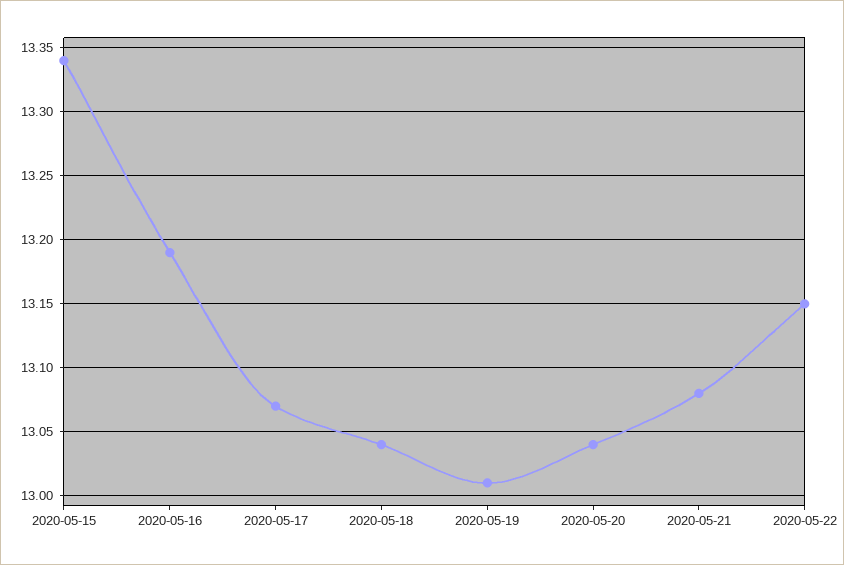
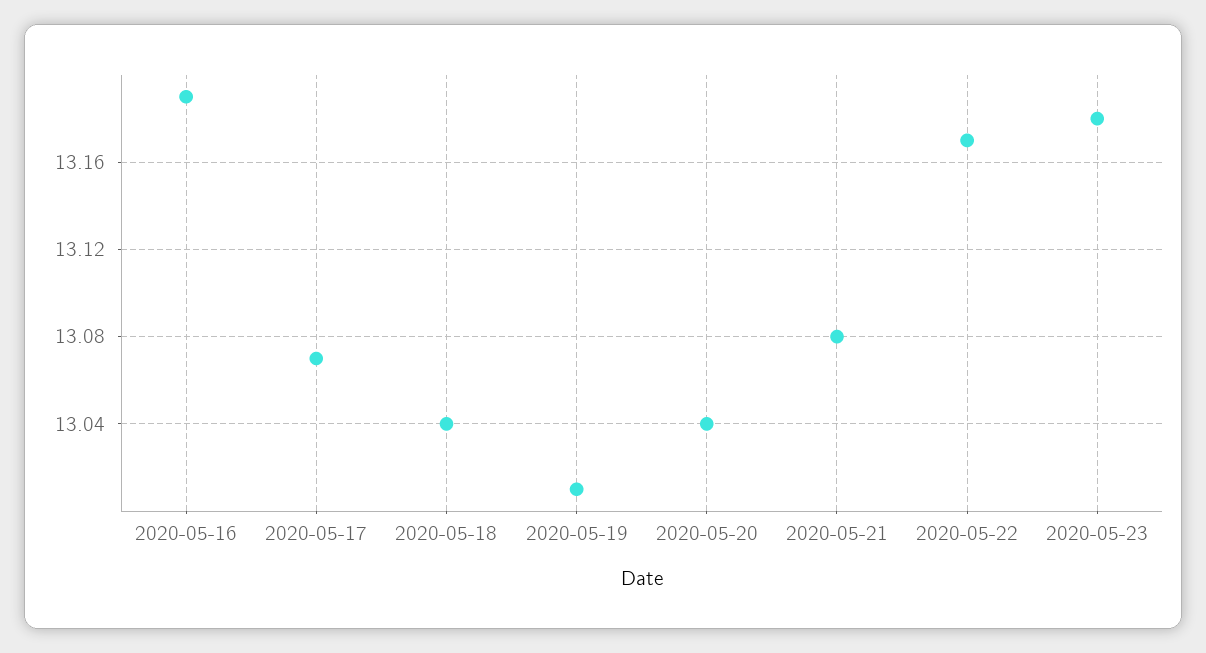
2020-05-15: 13.34 -> none
2020-05-22: 13.15 -> 13.17
2020-05-23: none -> 13.18

